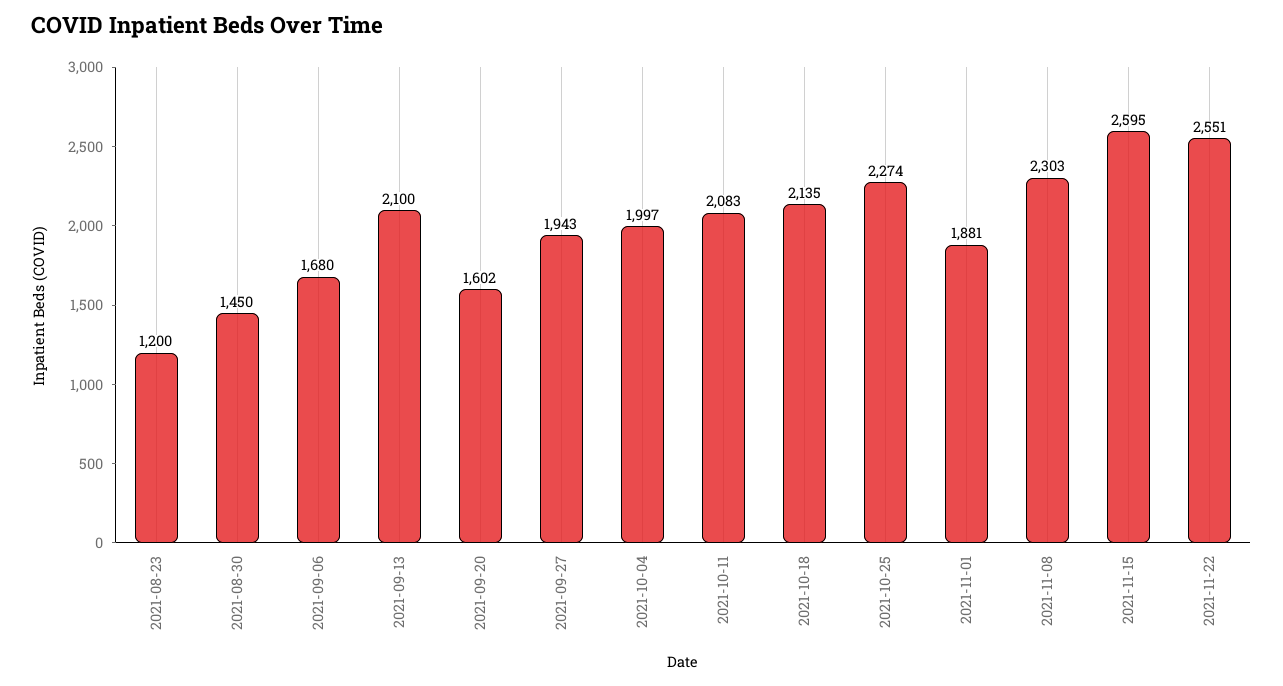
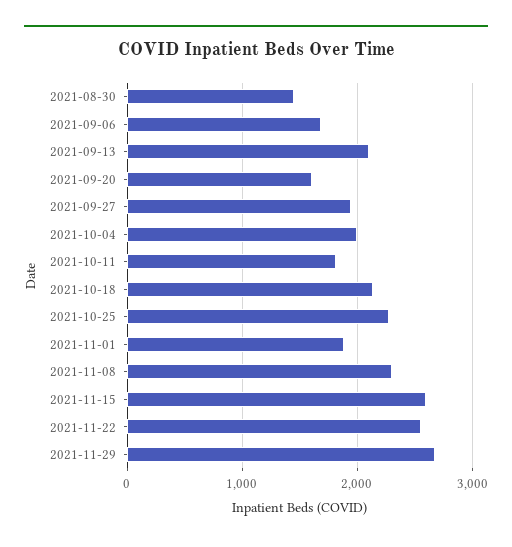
2021-08-23: 1200 -> none
2021-10-11: 2083 -> 1800
2021-11-29: none -> 2700

